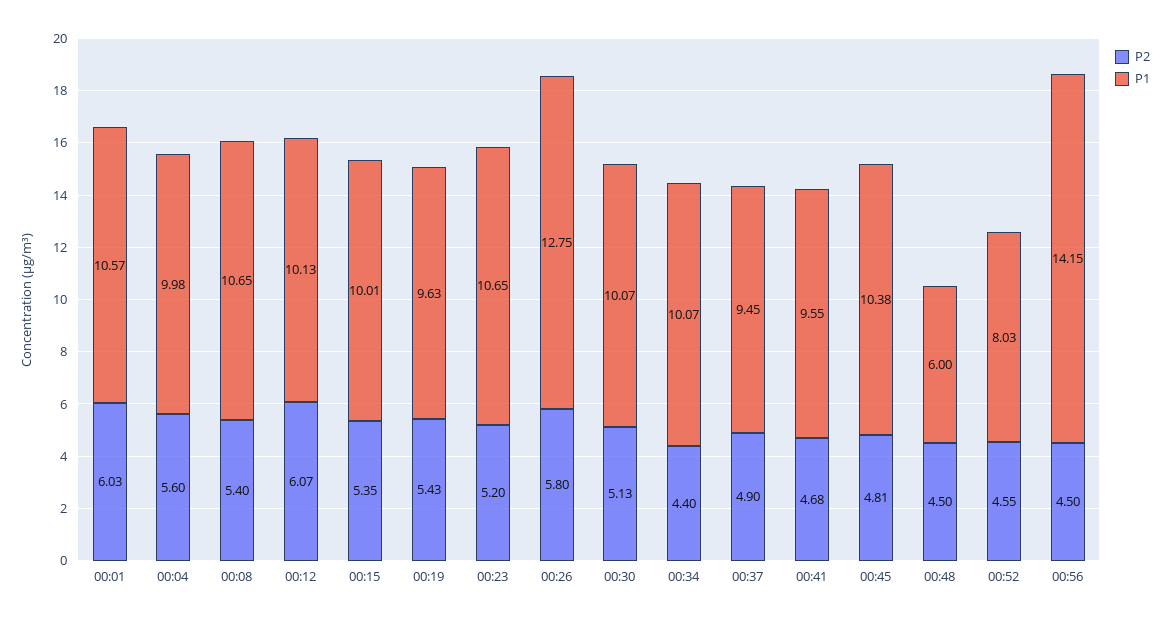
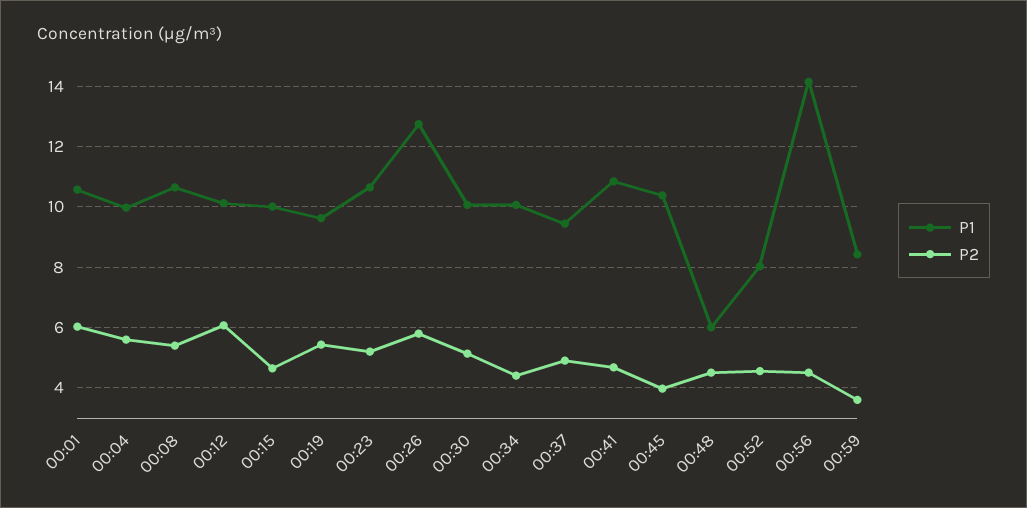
P2, 00:15: 5.35 -> 4.6
P1, 00:41: 9.55 -> 10.8
P2, 00:45: 4.81 -> 4
P1, 00:59: none -> 8.4
P2, 00:59: none -> 3.6

